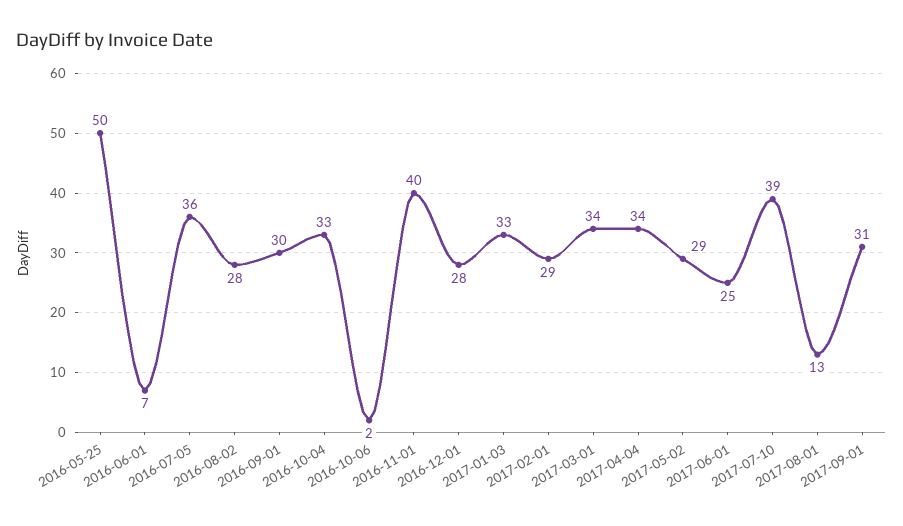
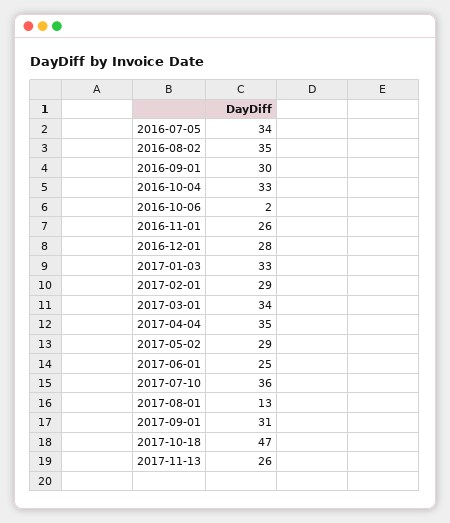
2016-05-25: 50 -> none
2016-06-01: 7 -> none
2016-07-05: 36 -> 34
2016-08-02: 28 -> 35
2016-11-01: 40 -> 26
2017-04-04: 34 -> 35
2017-07-10: 39 -> 36
2017-10-18: none -> 47
2017-11-13: none -> 26

